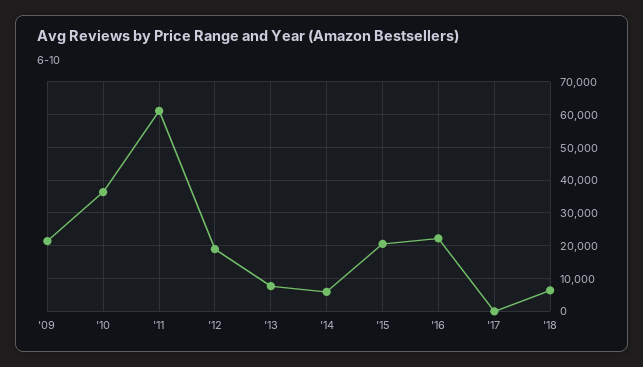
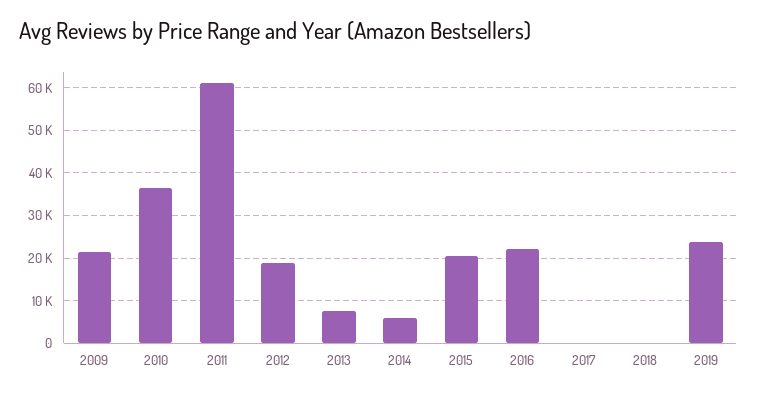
'18: 6000 -> 0
2019: none -> 24000

